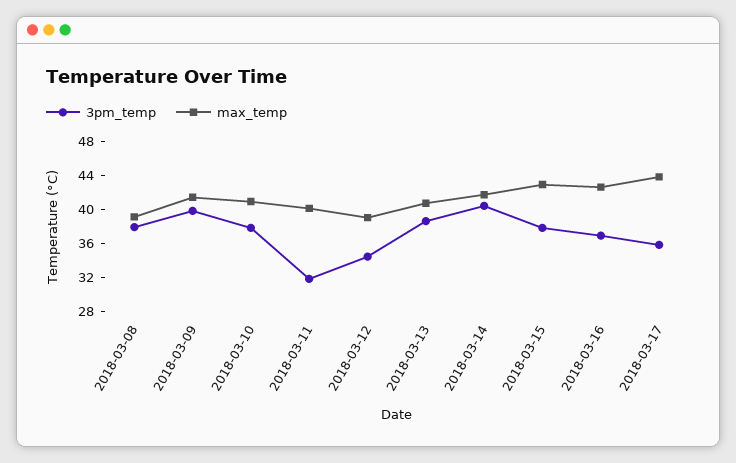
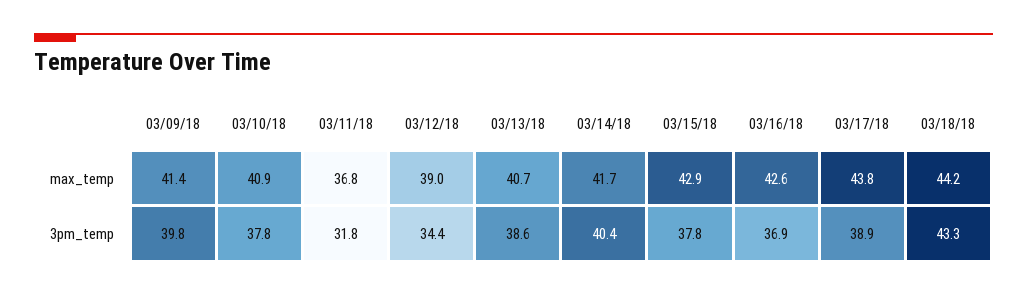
3pm_temp, 2018-03-08: 38 -> none
max_temp, 2018-03-08: 39 -> none
max_temp, 2018-03-11: 40 -> 36.8
3pm_temp, 2018-03-17: 36 -> 38.9
max_temp, 03/18/18: none -> 44.2
3pm_temp, 03/18/18: none -> 43.3

